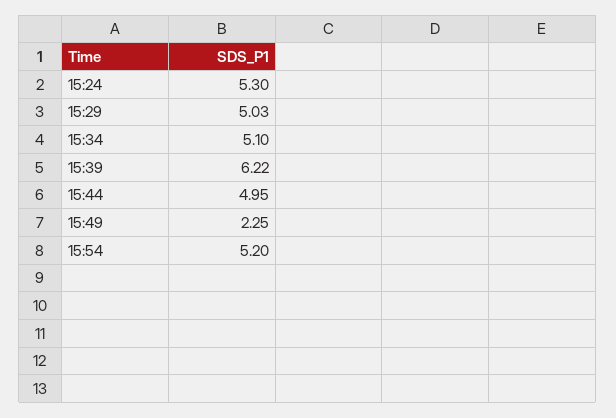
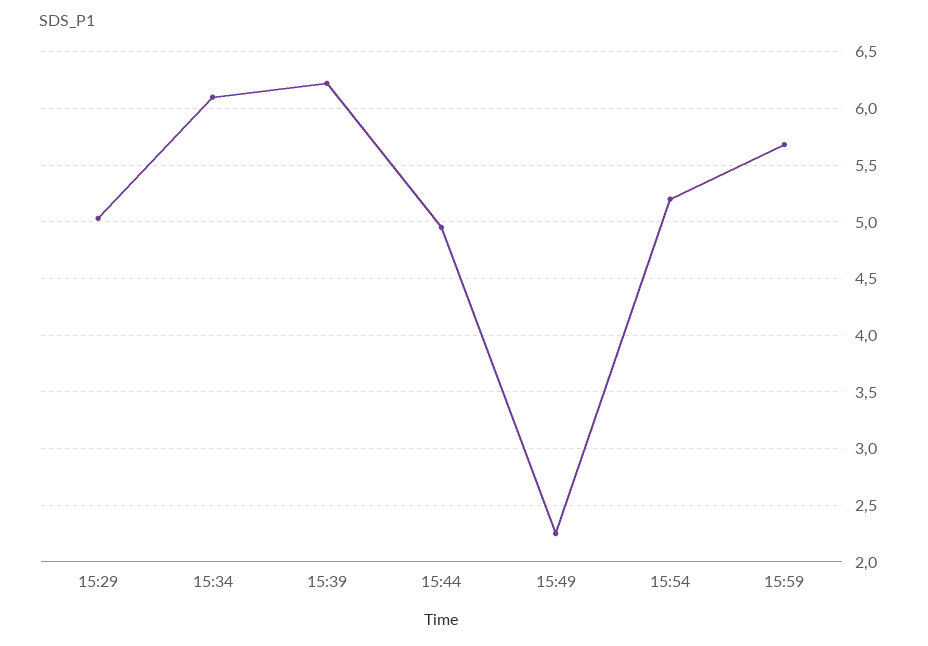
15:24: 5.3 -> none
15:34: 5.1 -> 6.1
15:59: none -> 5.7

